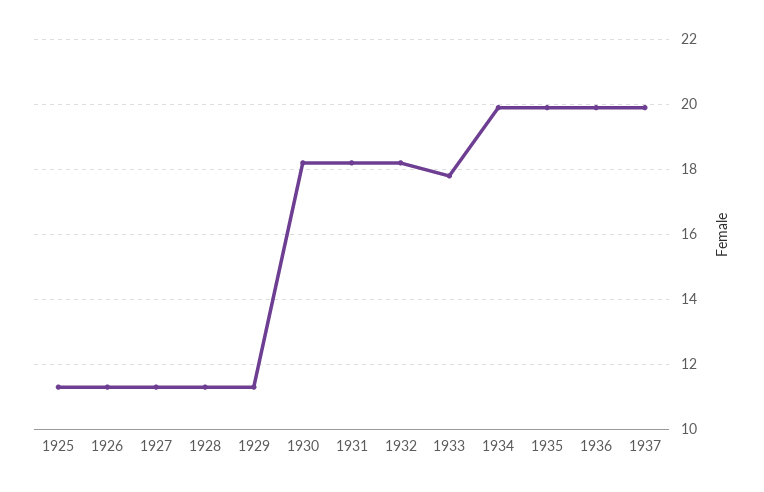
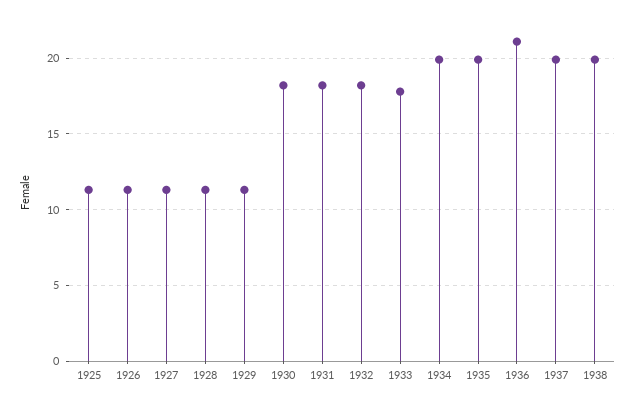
1936: 20 -> 21
1938: none -> 20

